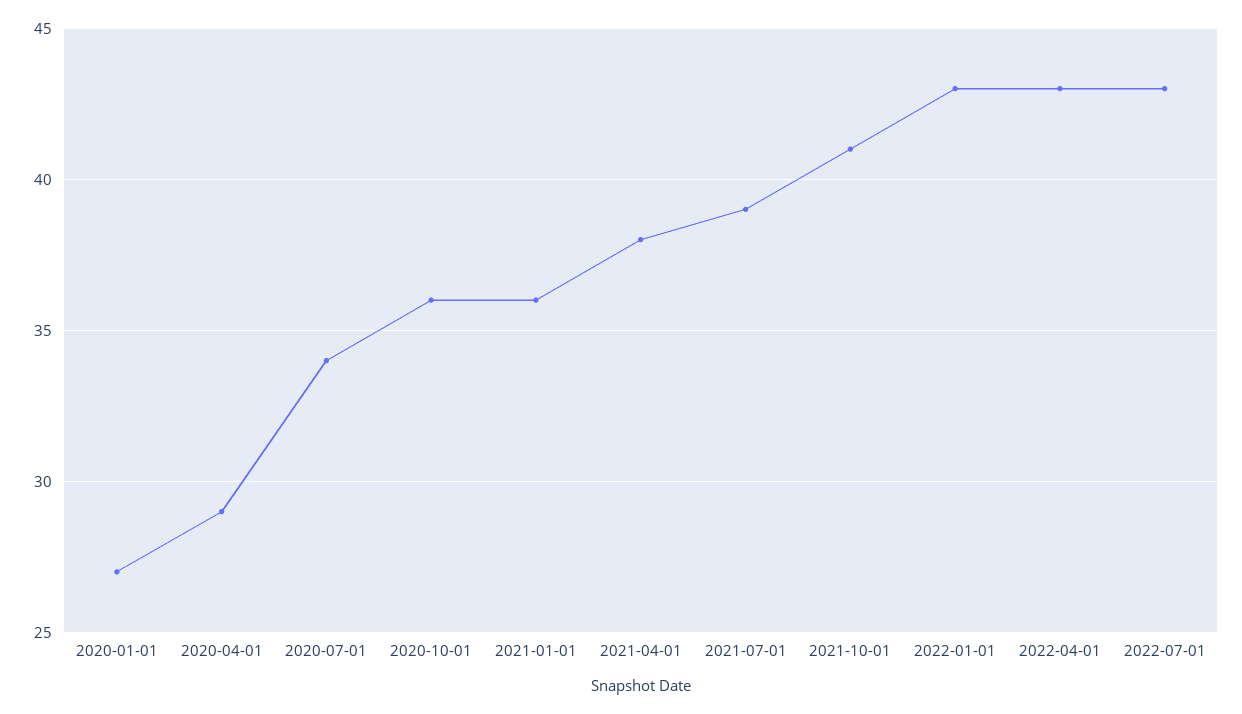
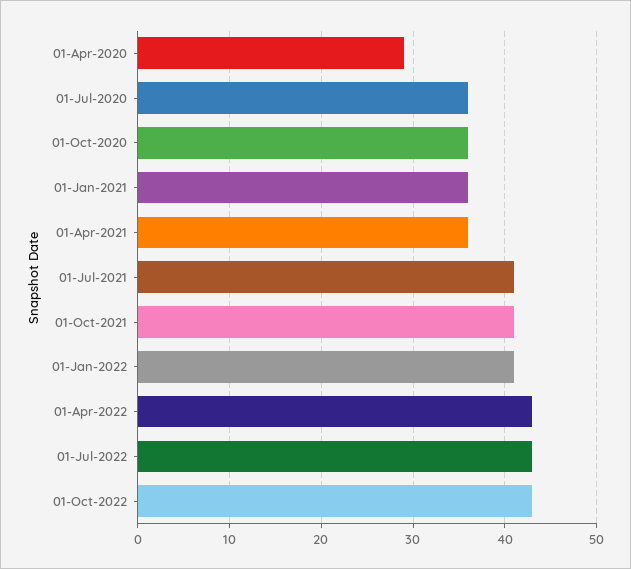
2020-01-01: 27 -> none
2020-07-01: 34 -> 36
2021-04-01: 38 -> 36
2021-07-01: 39 -> 41
2022-01-01: 43 -> 41
01-Oct-2022: none -> 43

